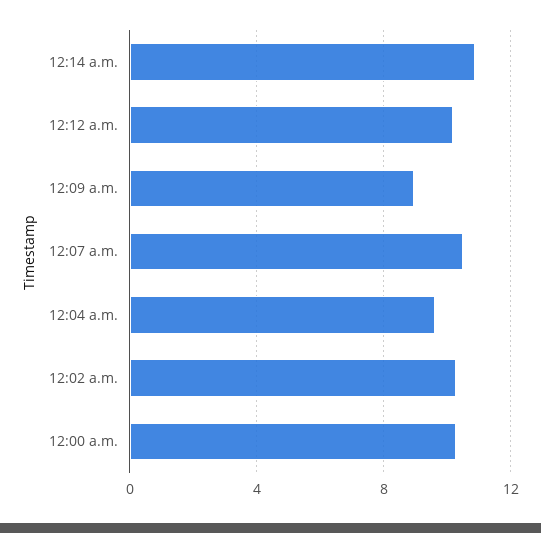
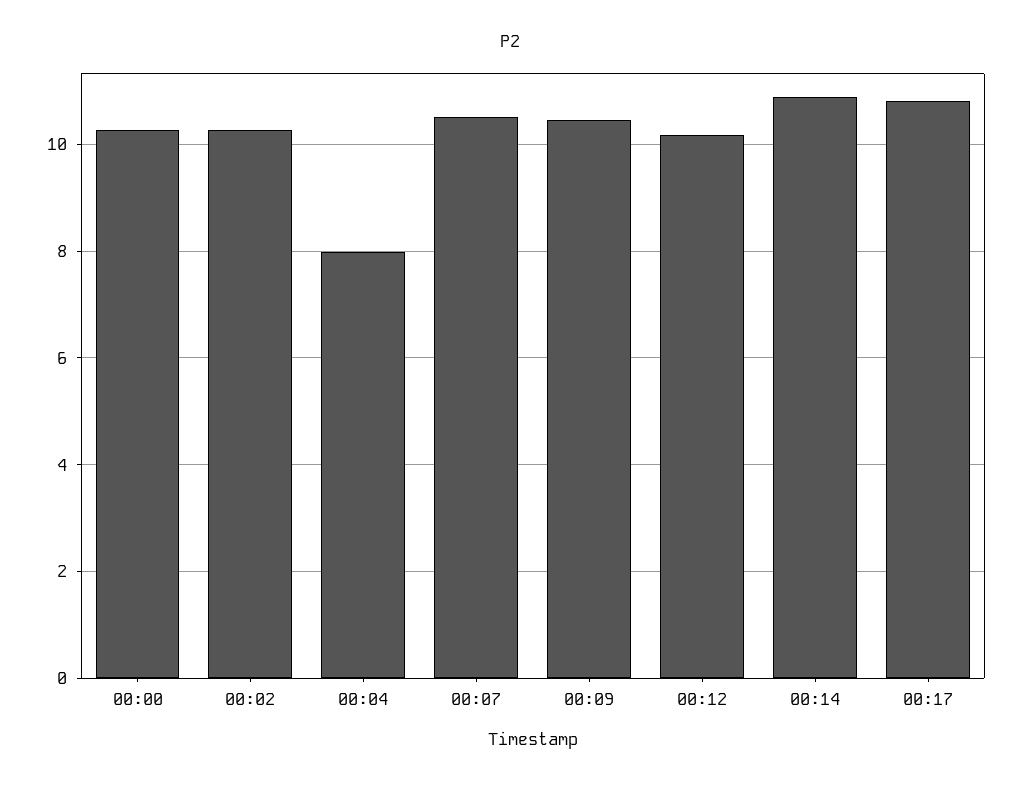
12:09 a.m.: 9 -> 10.4
12:04 a.m.: 9.5 -> 8
00:17: none -> 10.8

